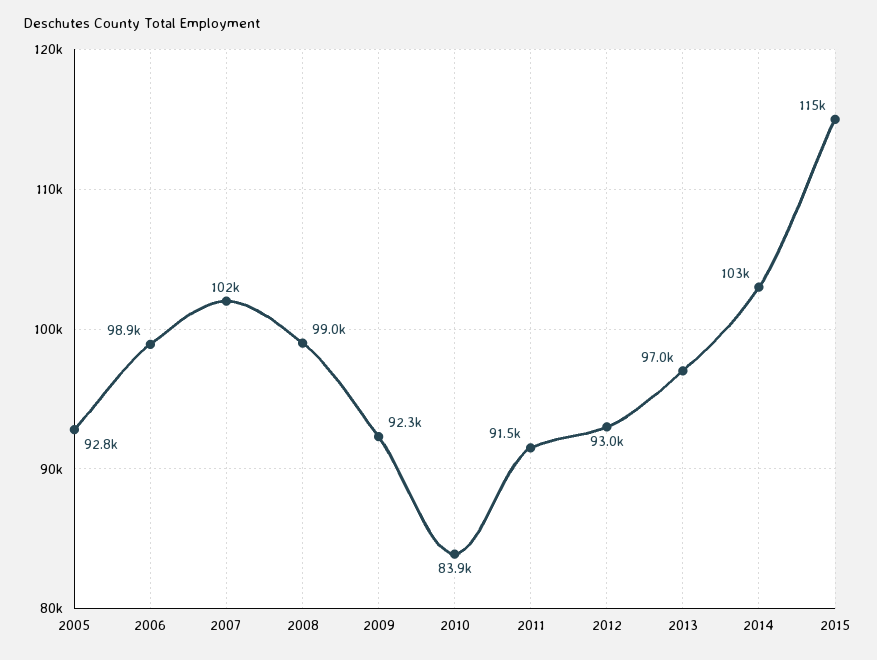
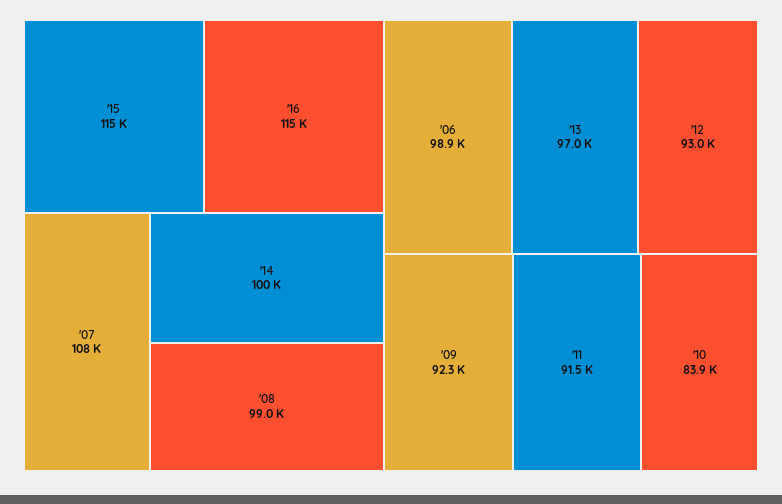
2005: 92800 -> none
2007: 102000 -> 108000
2014: 103000 -> 100000
'16: none -> 115000

